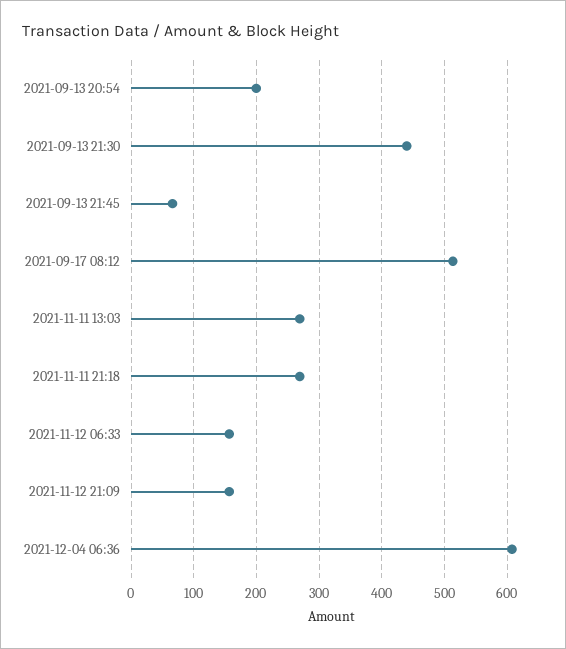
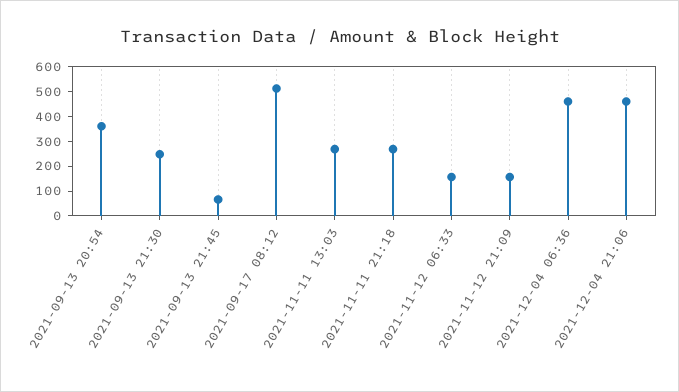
2021-09-13 20:54: 200 -> 350
2021-09-13 21:30: 440 -> 250
2021-12-04 06:36: 610 -> 450
2021-12-04 21:06: none -> 450

